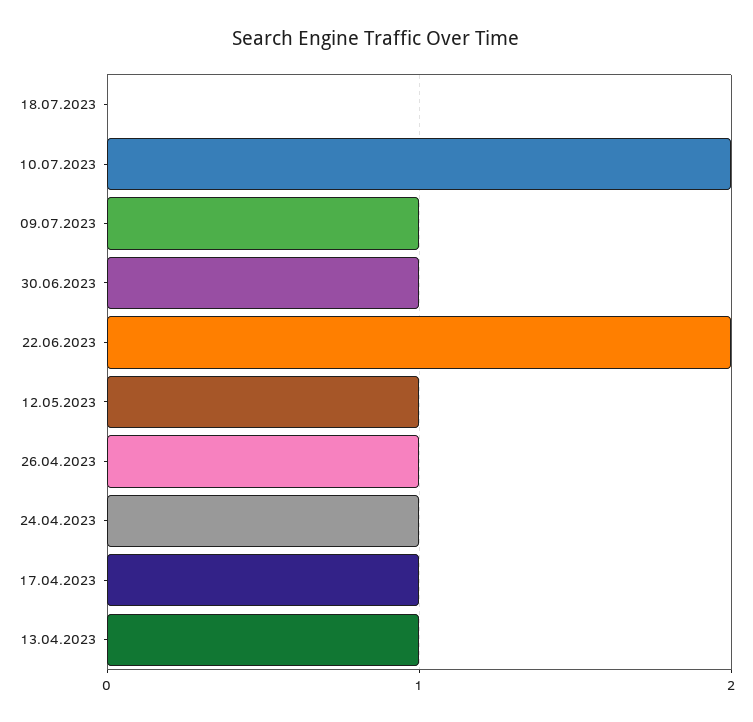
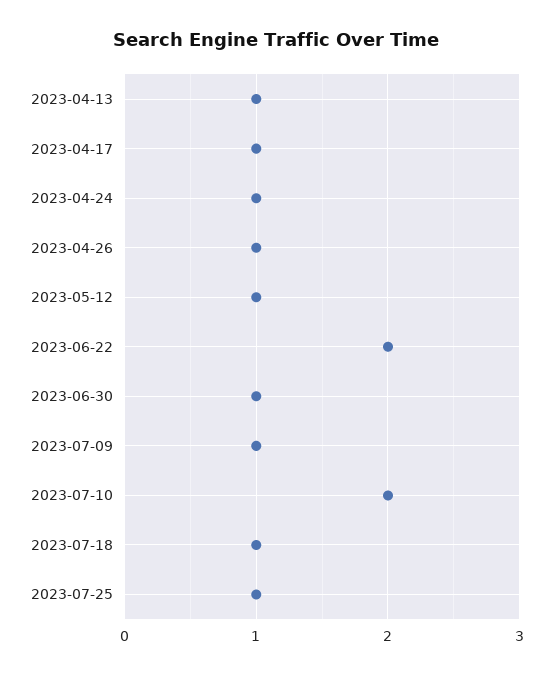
18.07.2023: 0 -> 1
2023-07-25: none -> 1

